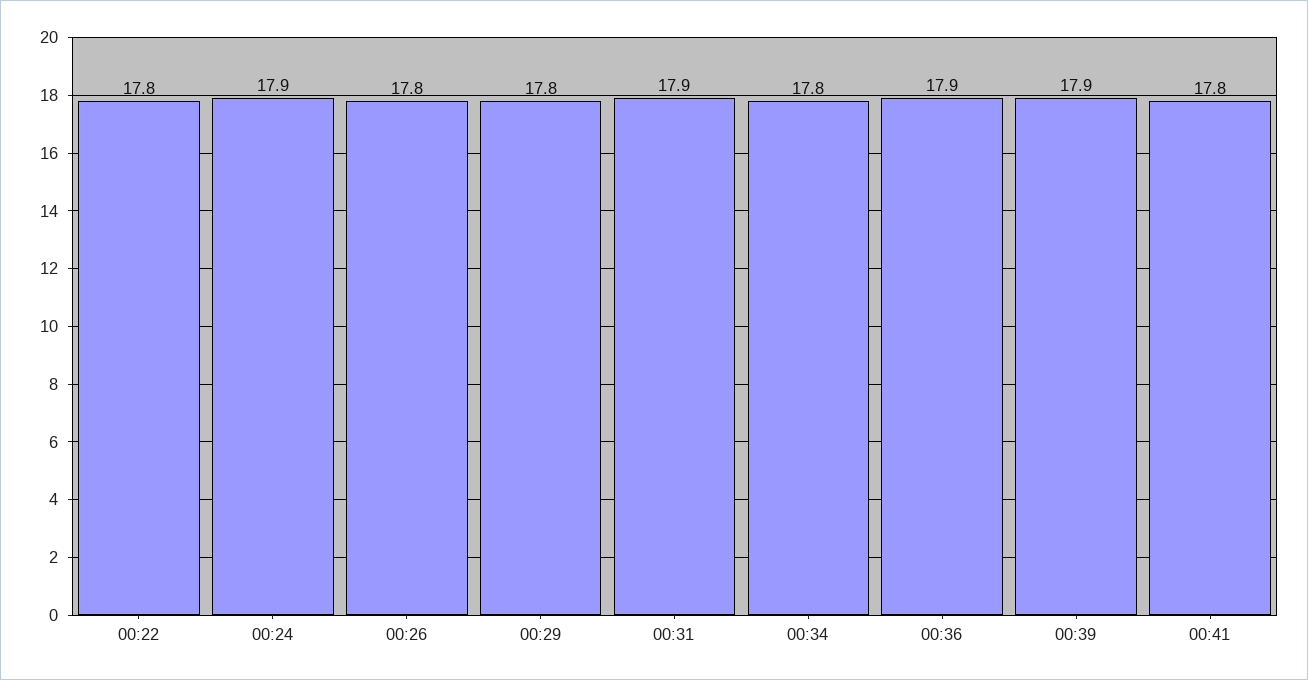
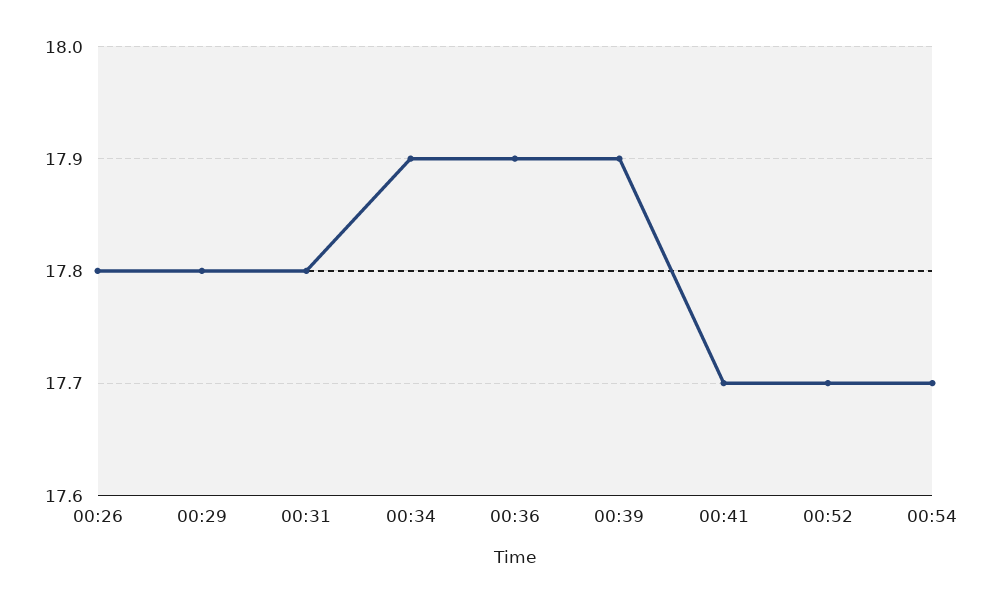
00:22: 17.8 -> none
00:24: 17.9 -> none
00:31: 17.9 -> 17.8
00:34: 17.8 -> 17.9
00:41: 17.8 -> 17.7
00:52: none -> 17.7
00:54: none -> 17.7

